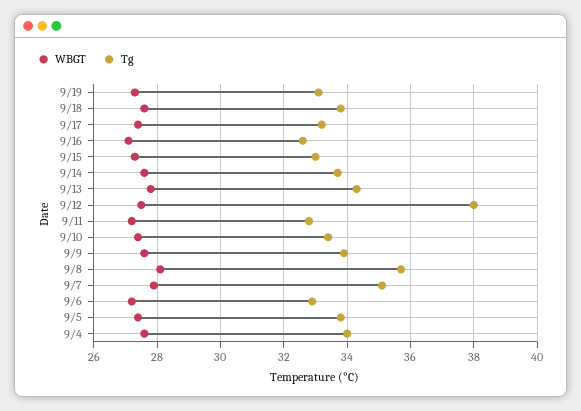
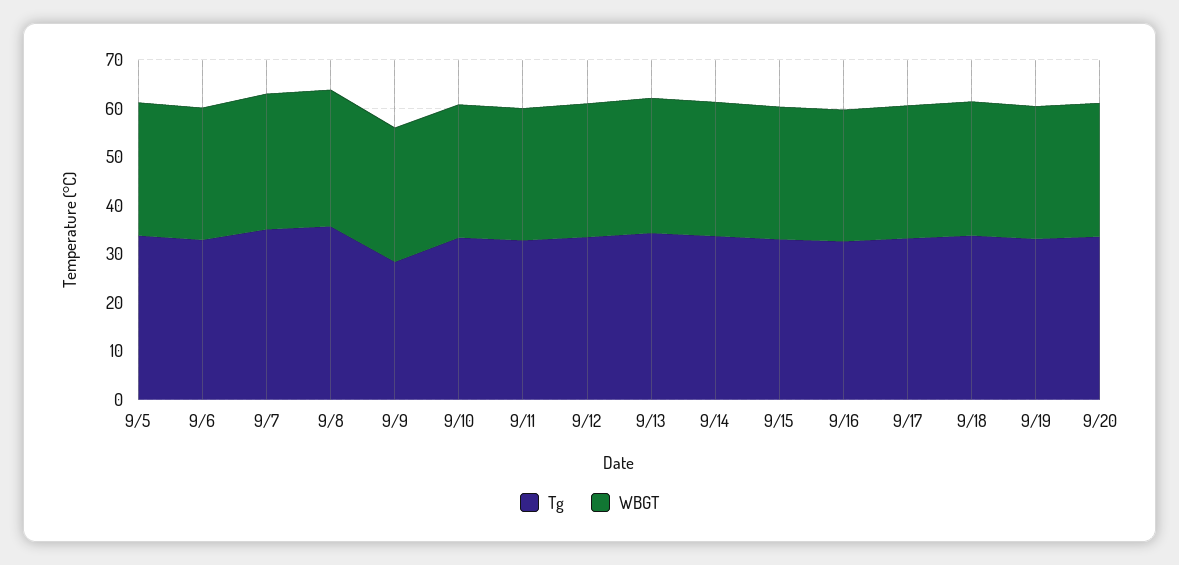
Tg, 9/12: 38 -> 34
Tg, 9/9: 34 -> 28
WBGT, 9/4: 27.5 -> none
Tg, 9/4: 34 -> none
Tg, 9/20: none -> 34
WBGT, 9/20: none -> 28

